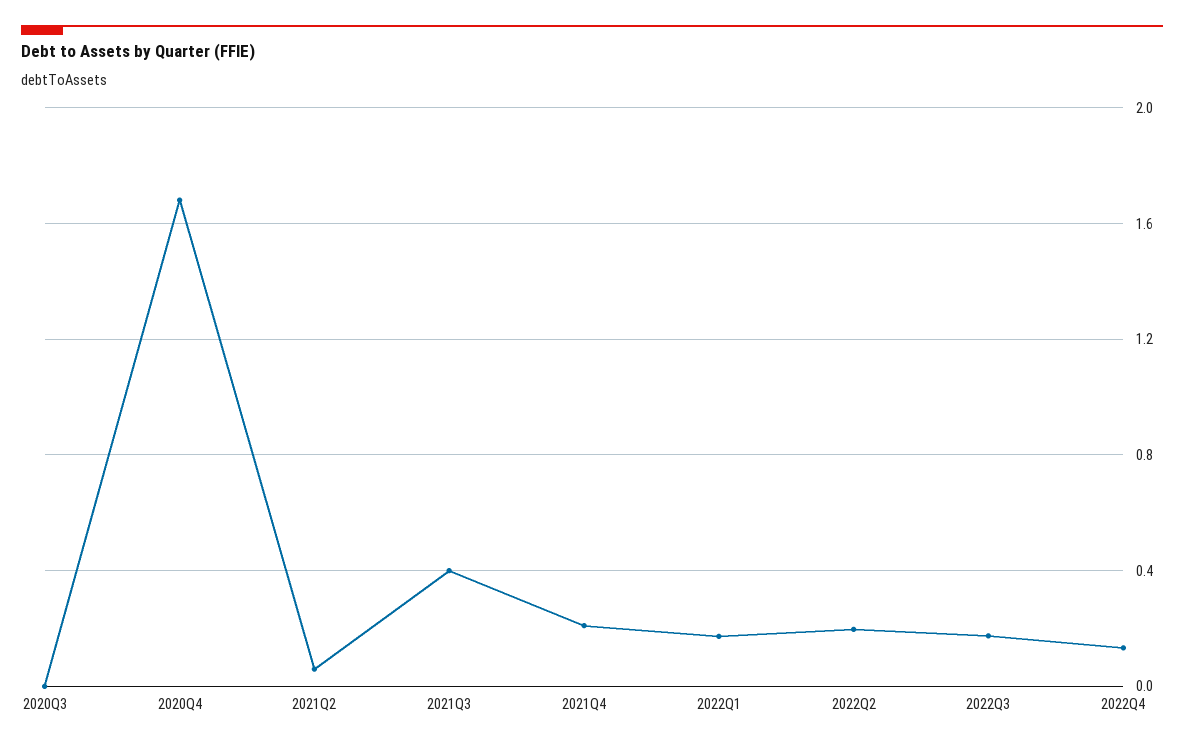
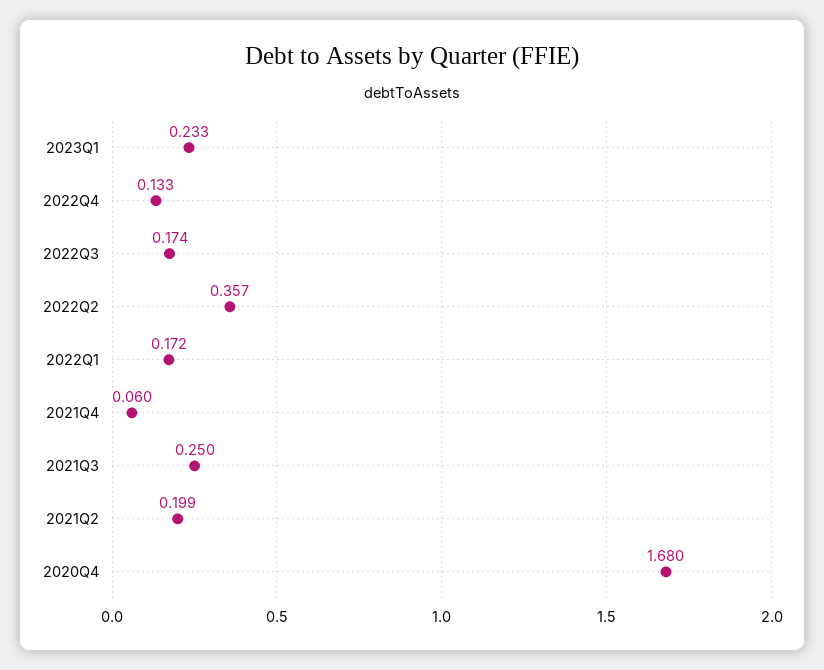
2020Q3: 0 -> none
2021Q2: 0.05 -> 0.199
2021Q3: 0.4 -> 0.25
2021Q4: 0.2 -> 0.06
2022Q2: 0.2 -> 0.357
2023Q1: none -> 0.233

